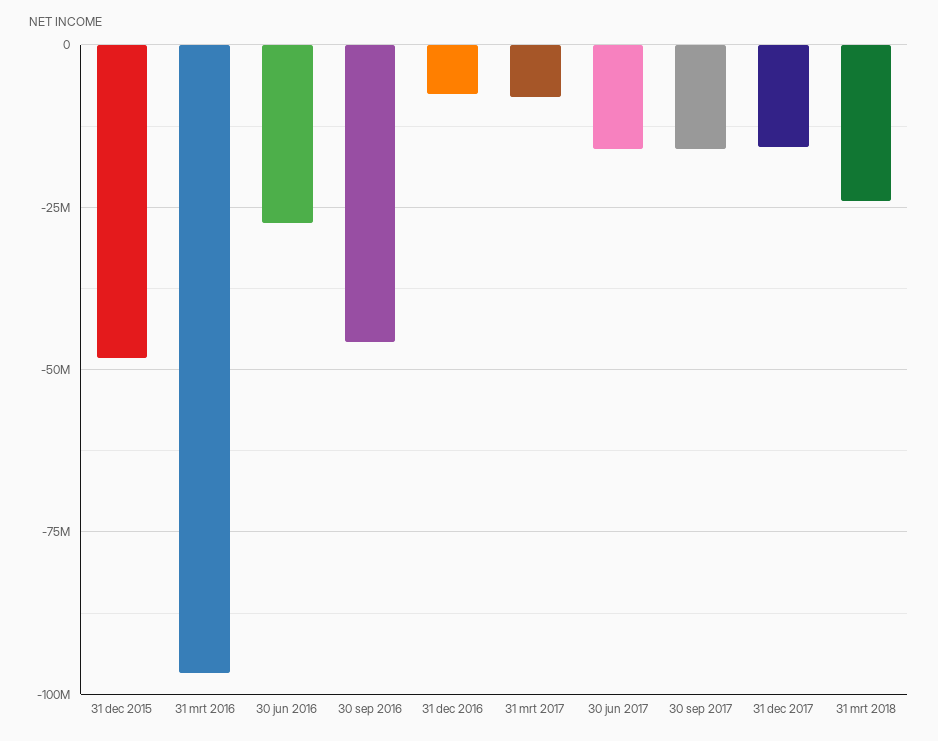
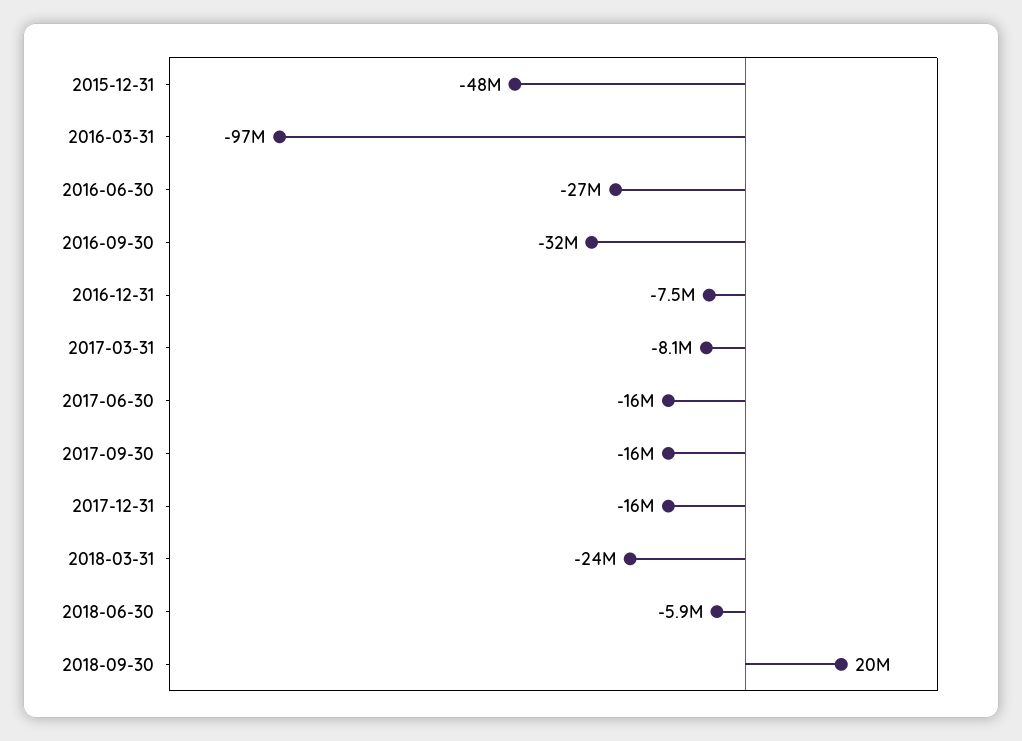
30 sep 2016: -45000000 -> -32000000
2018-06-30: none -> -5900000
2018-09-30: none -> 20000000

